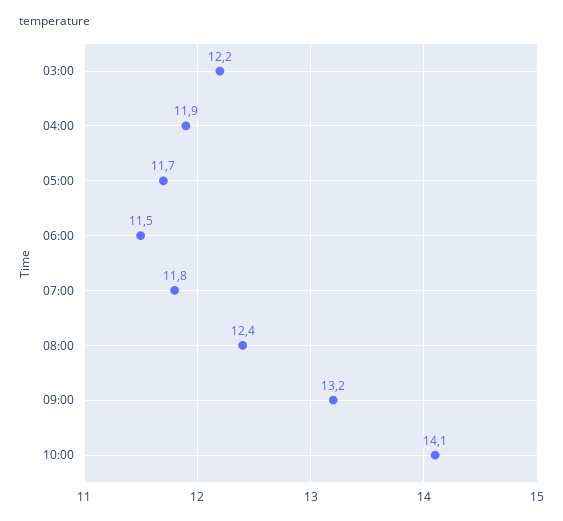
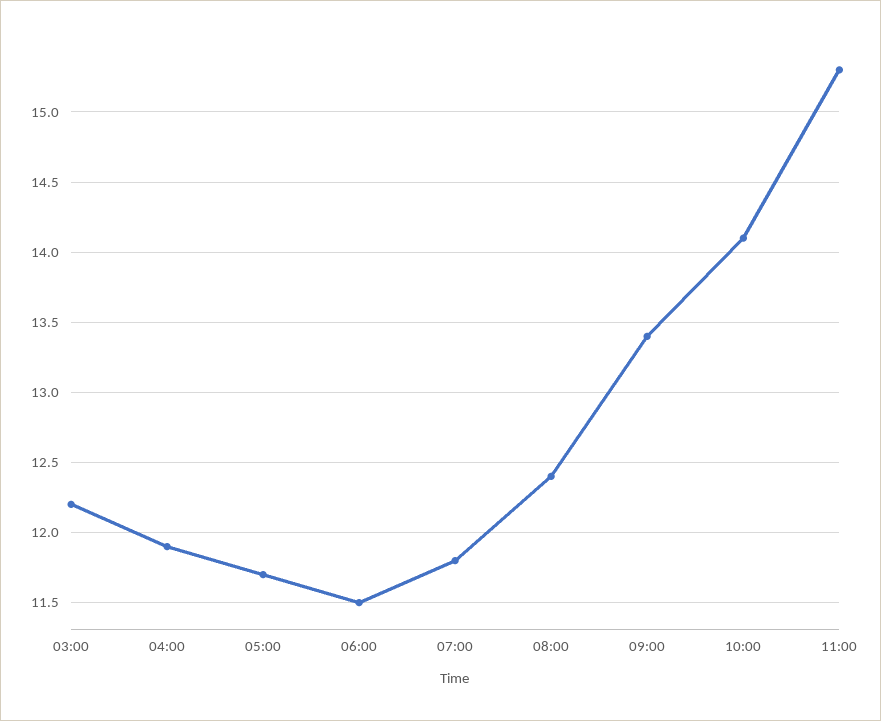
09:00: 13.2 -> 13.4
11:00: none -> 15.3

